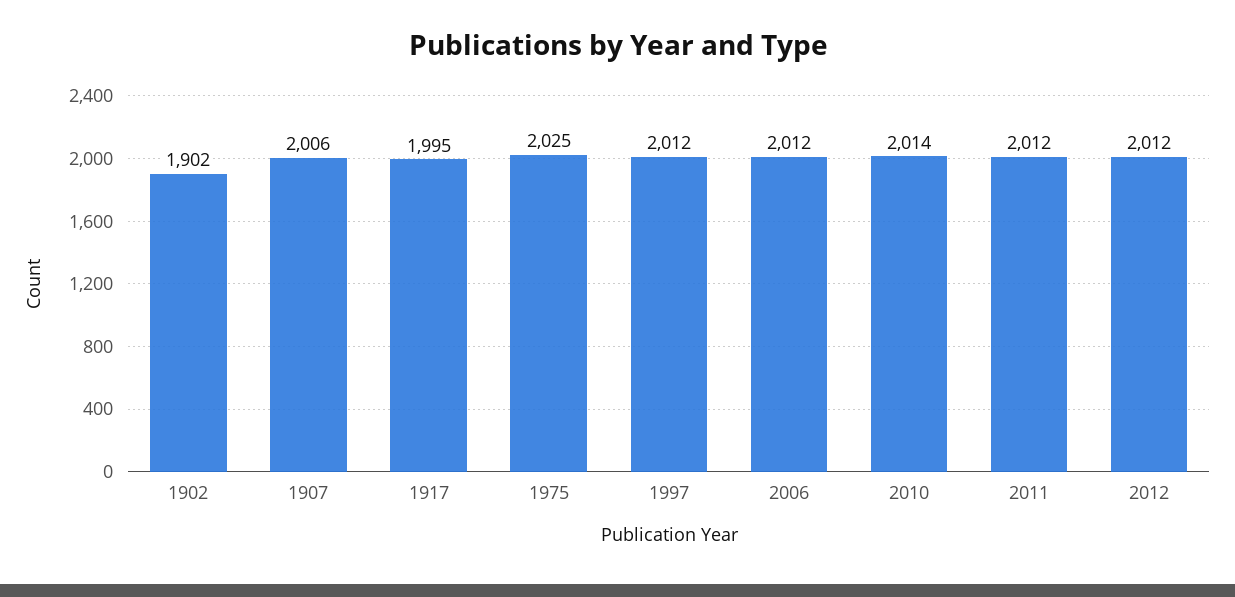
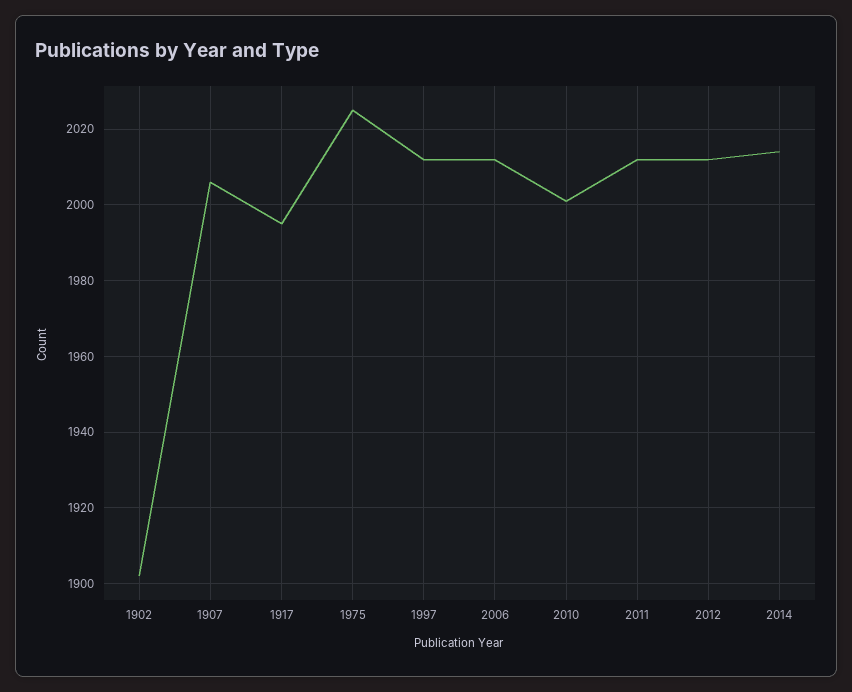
2010: 2014 -> 2000
2014: none -> 2015

